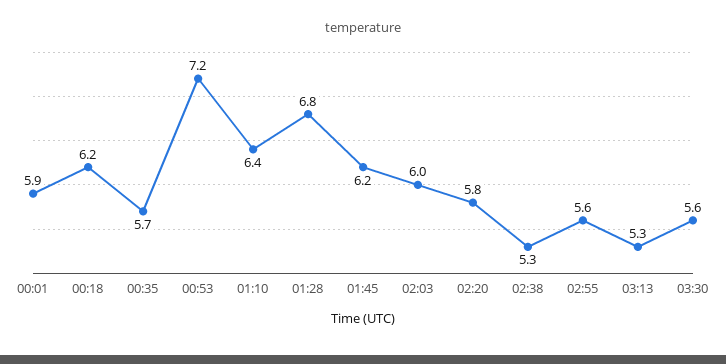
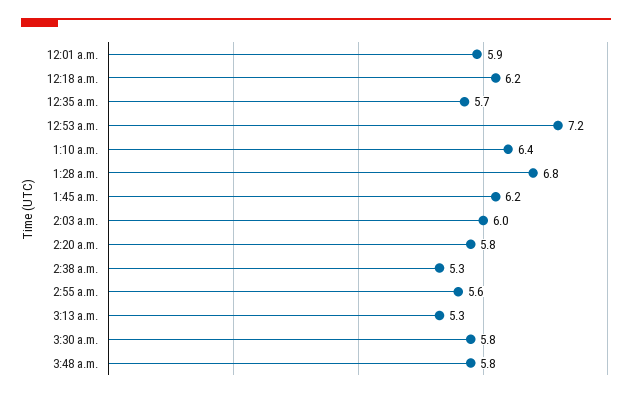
03:30: 5.6 -> 5.8
3:48 a.m.: none -> 5.8

